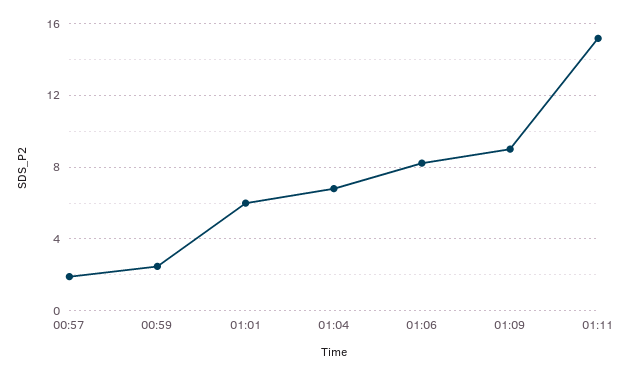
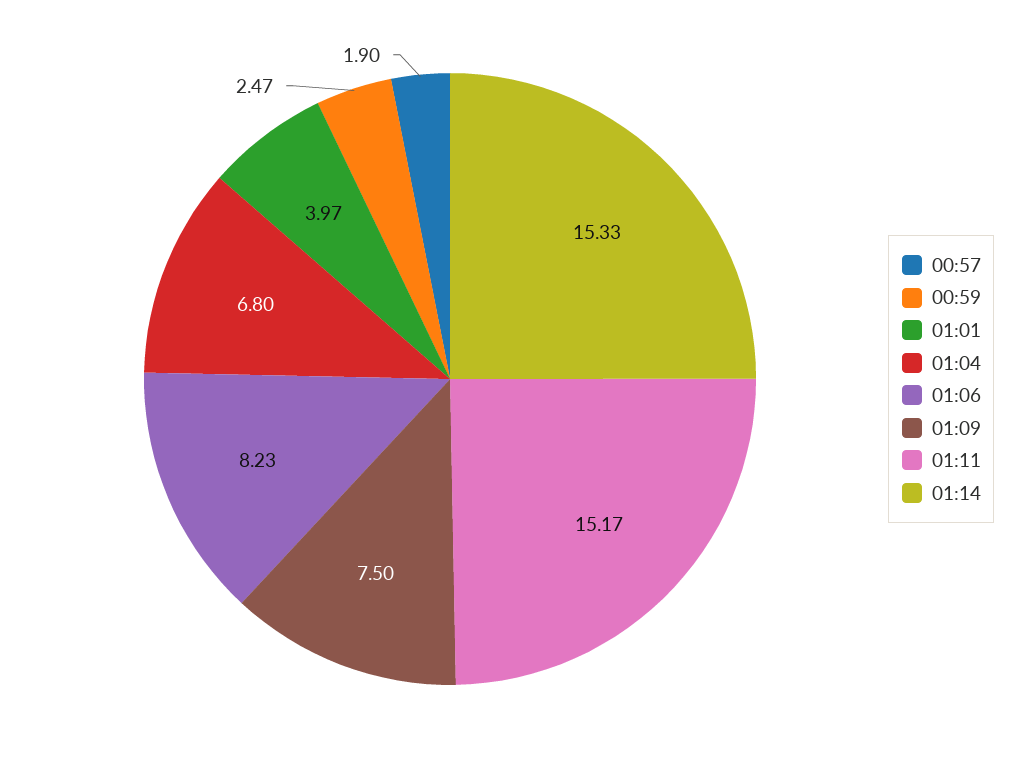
01:01: 6 -> 3.97
01:09: 9 -> 7.5
01:14: none -> 15.33

